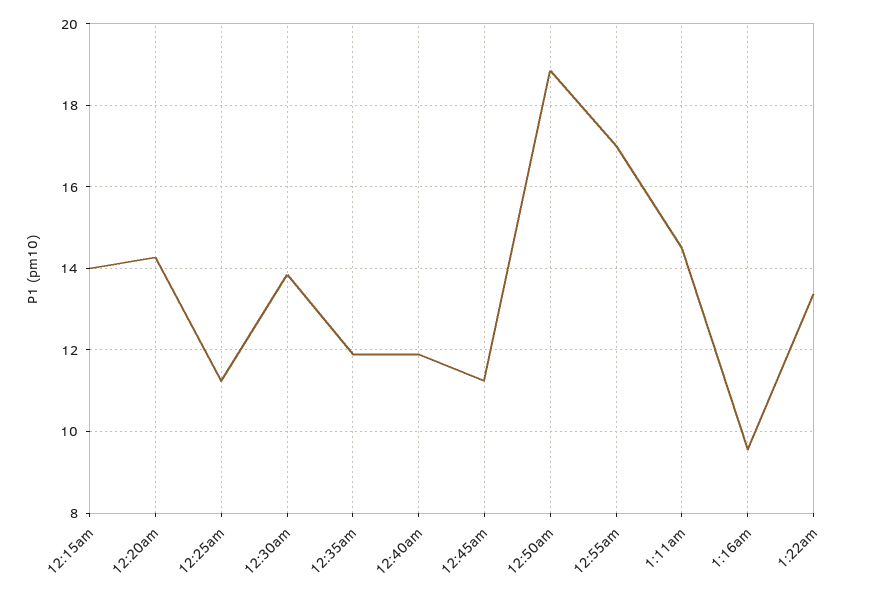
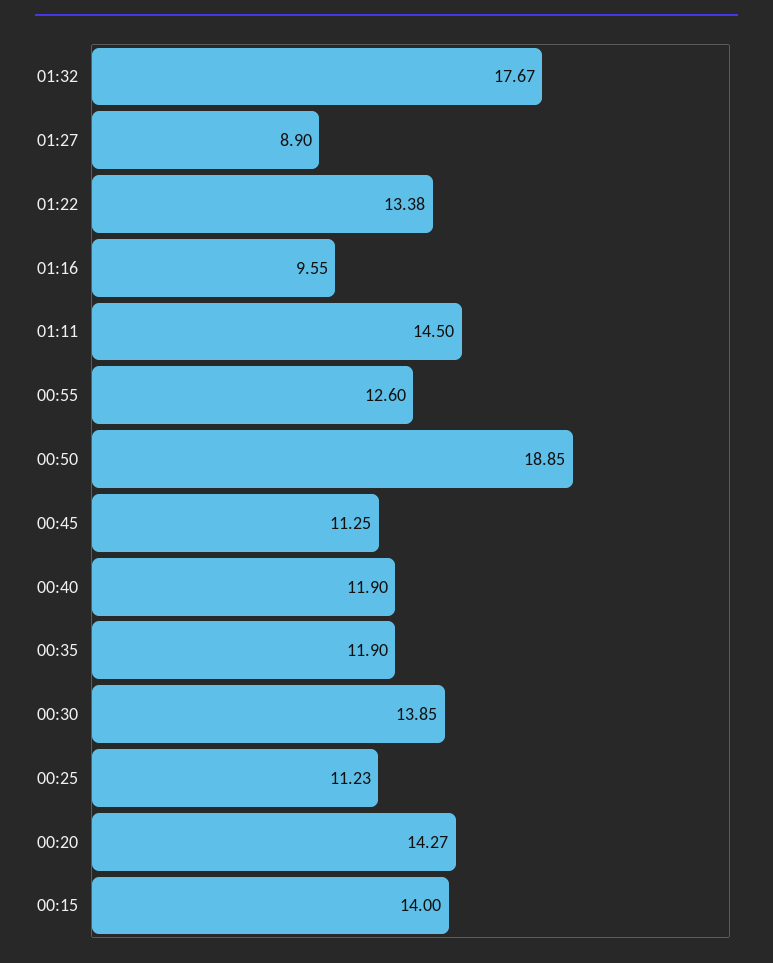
12:55am: 17 -> 12.6
01:32: none -> 17.67
01:27: none -> 8.9

